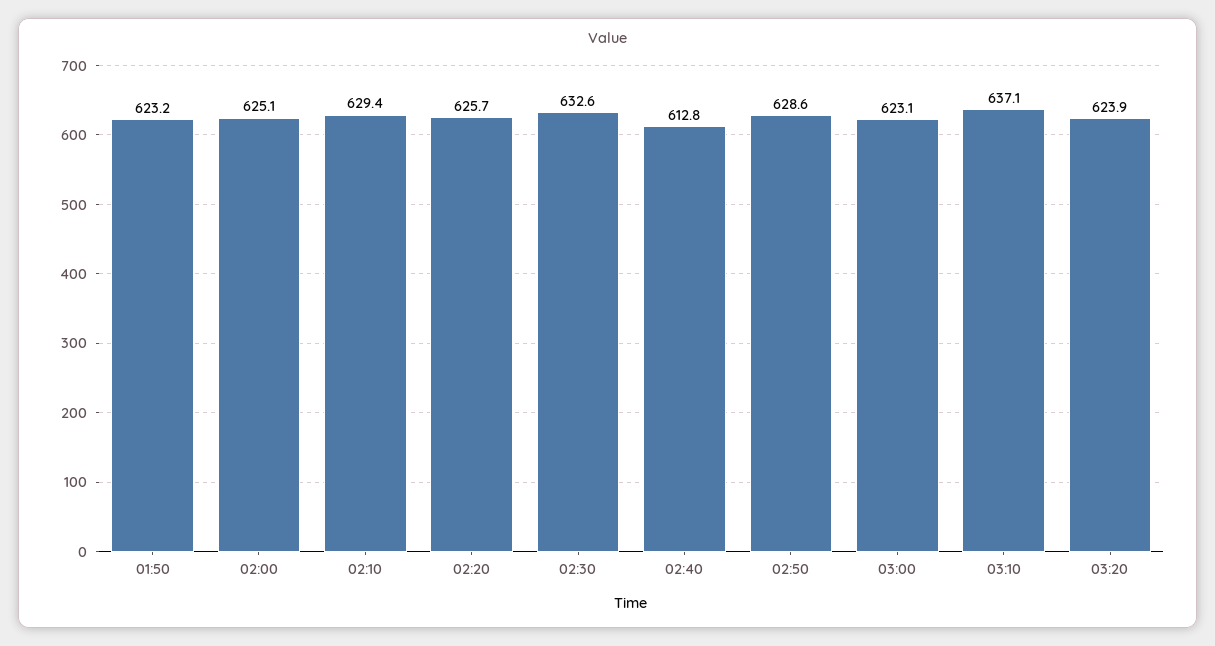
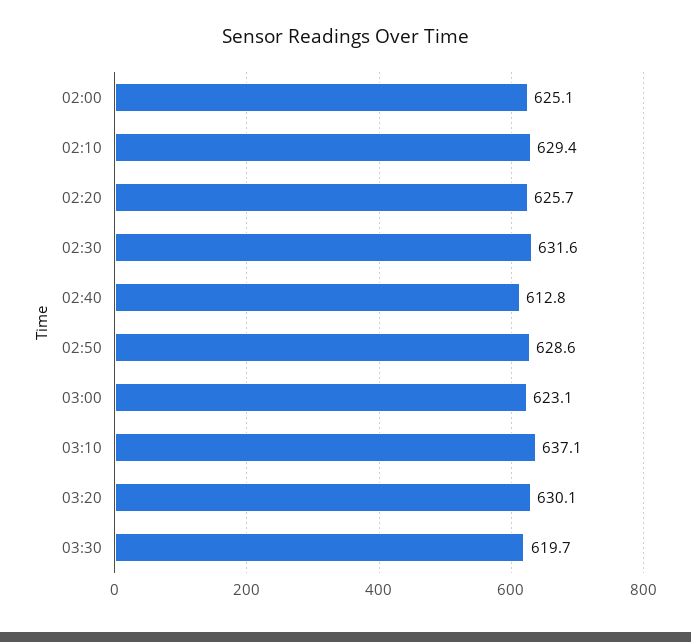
01:50: 623.2 -> none
02:30: 632.6 -> 631.6
03:20: 623.9 -> 630.1
03:30: none -> 619.7

